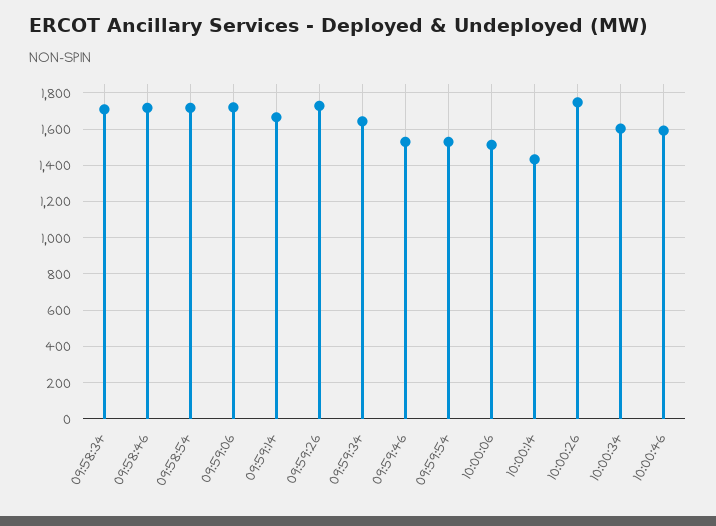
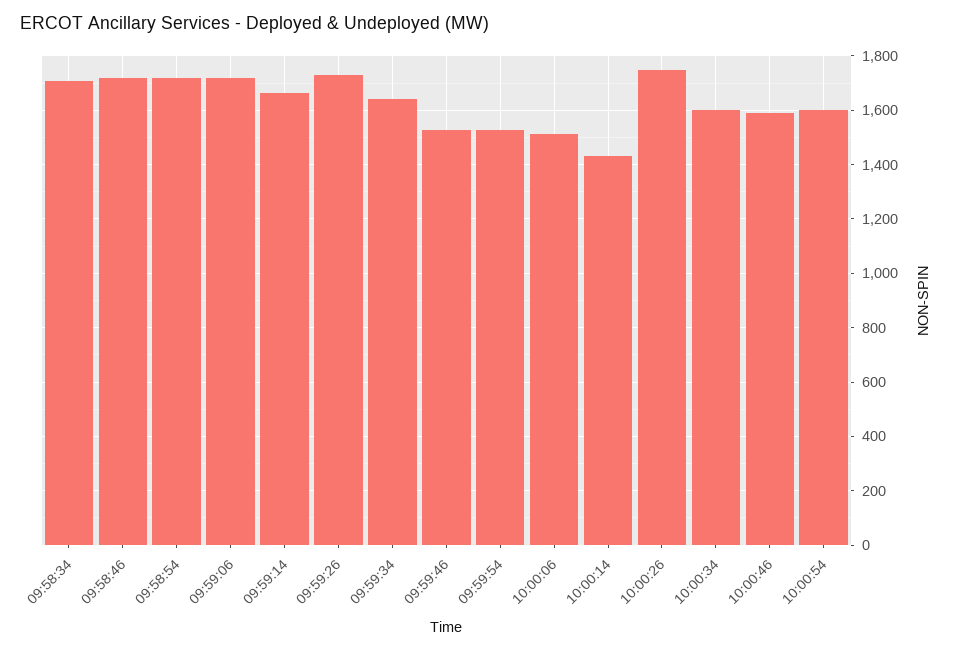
10:00:54: none -> 1600

